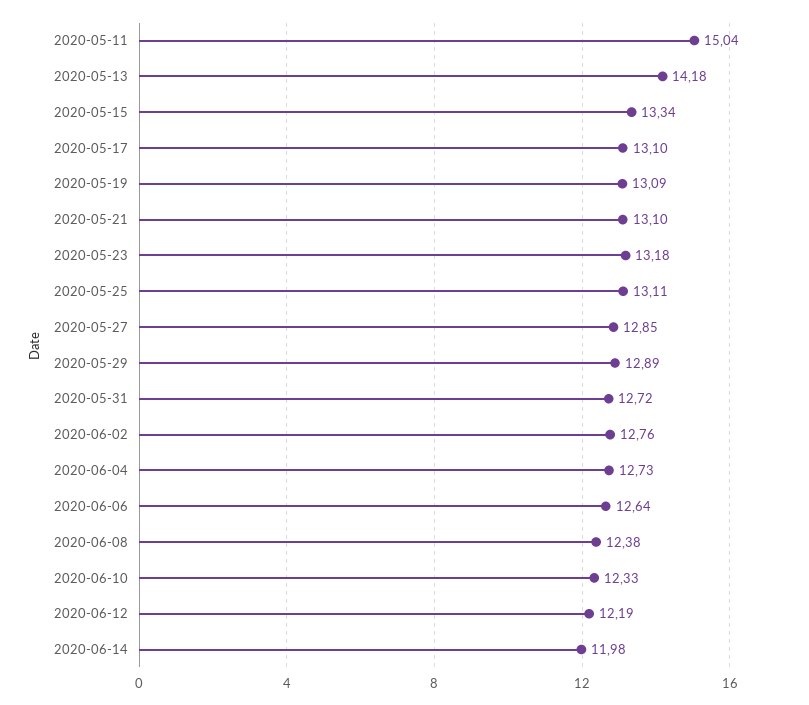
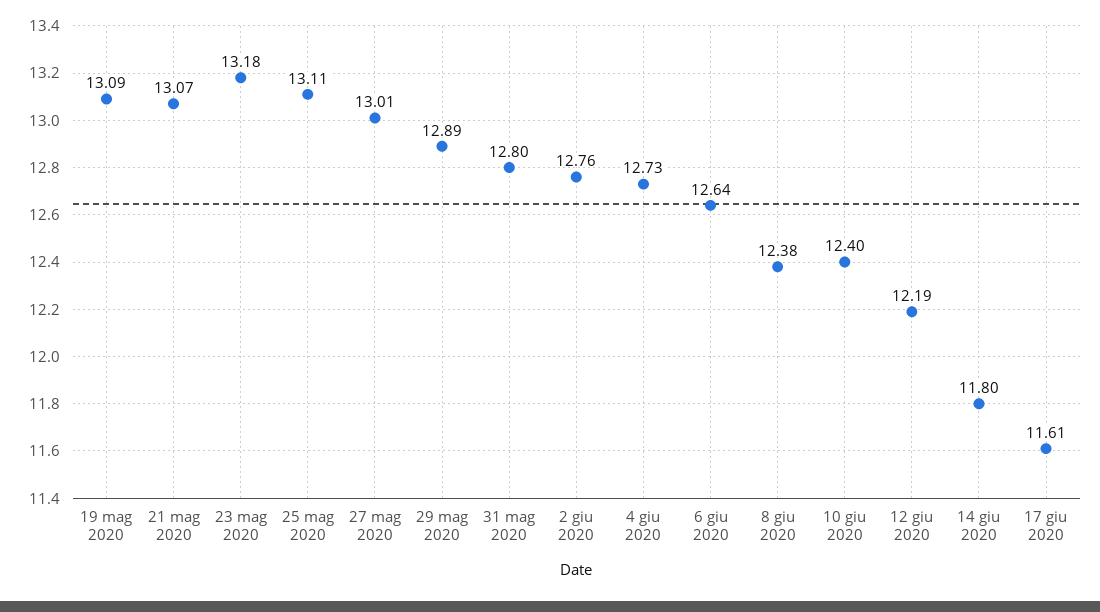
2020-05-11: 15.04 -> none
2020-05-13: 14.18 -> none
2020-05-15: 13.34 -> none
2020-05-17: 13.1 -> none
2020-05-21: 13.1 -> 13.07
2020-05-27: 12.85 -> 13.01
2020-05-31: 12.72 -> 12.8
2020-06-10: 12.33 -> 12.4
2020-06-14: 11.98 -> 11.8
17 giu 2020: none -> 11.61

